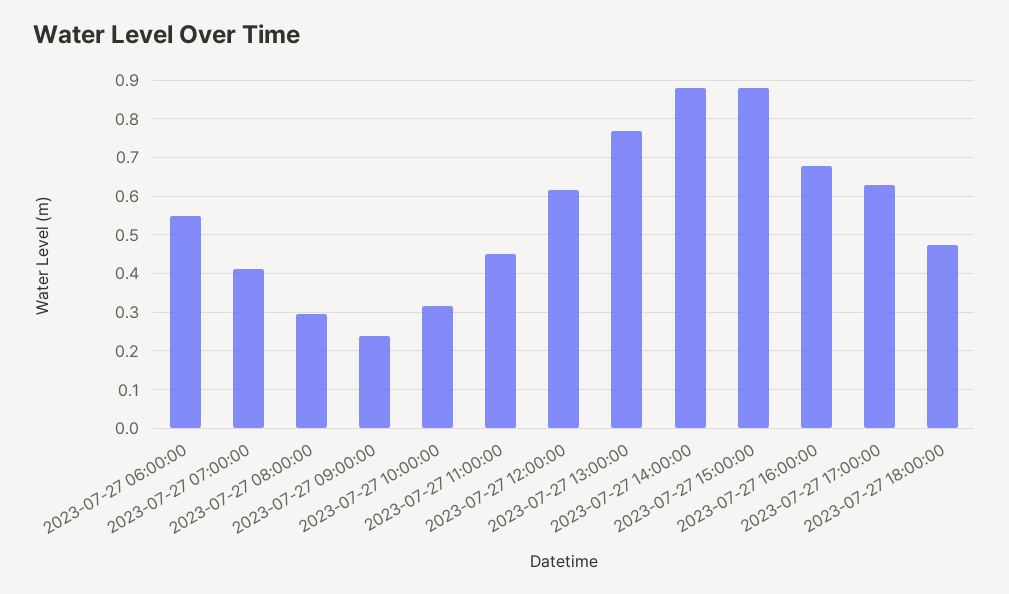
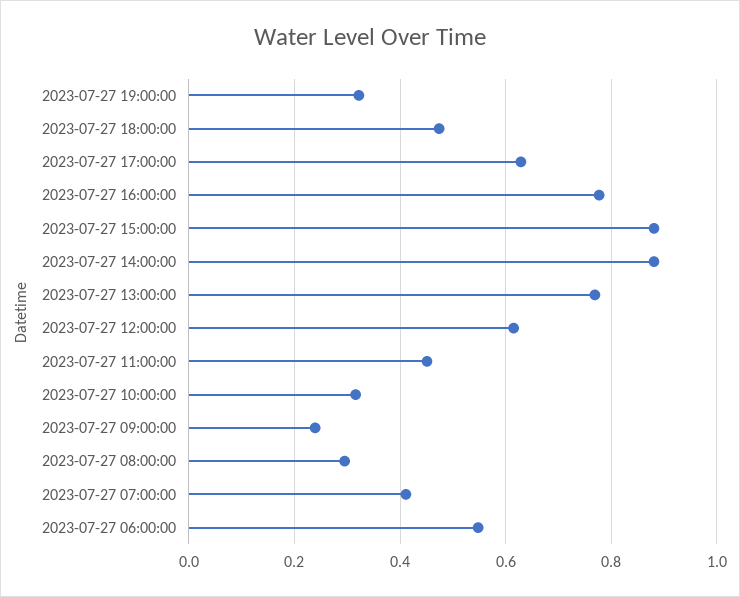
2023-07-27 16:00:00: 0.68 -> 0.78
2023-07-27 19:00:00: none -> 0.32

